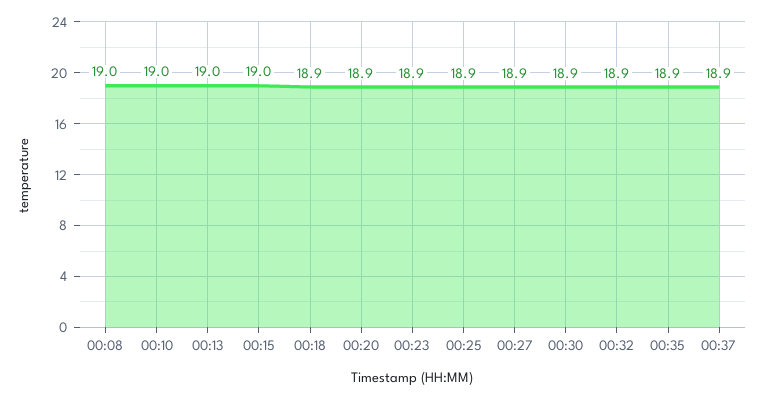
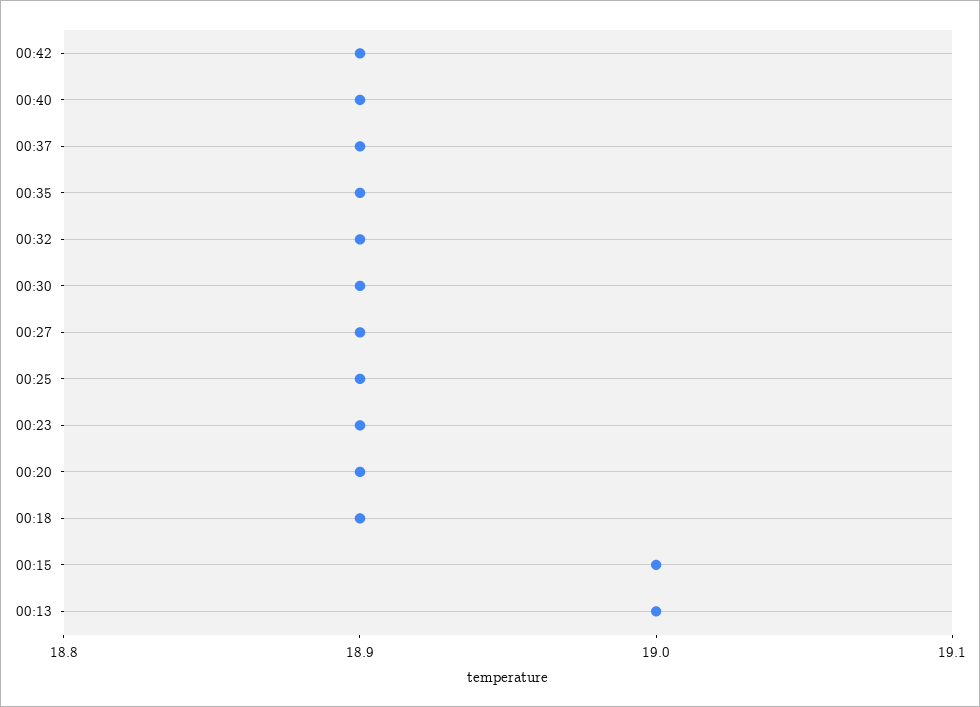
00:08: 19 -> none
00:10: 19 -> none
00:42: none -> 18.9
00:40: none -> 18.9

